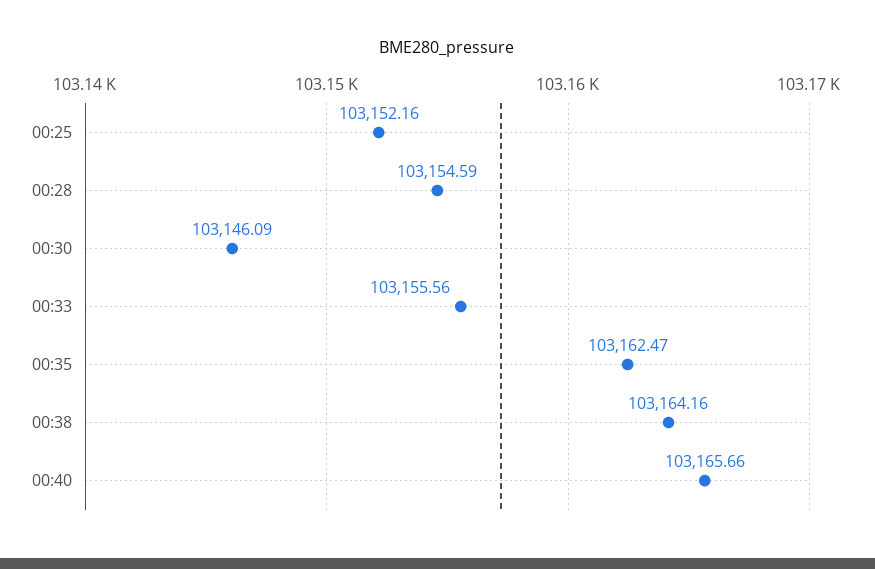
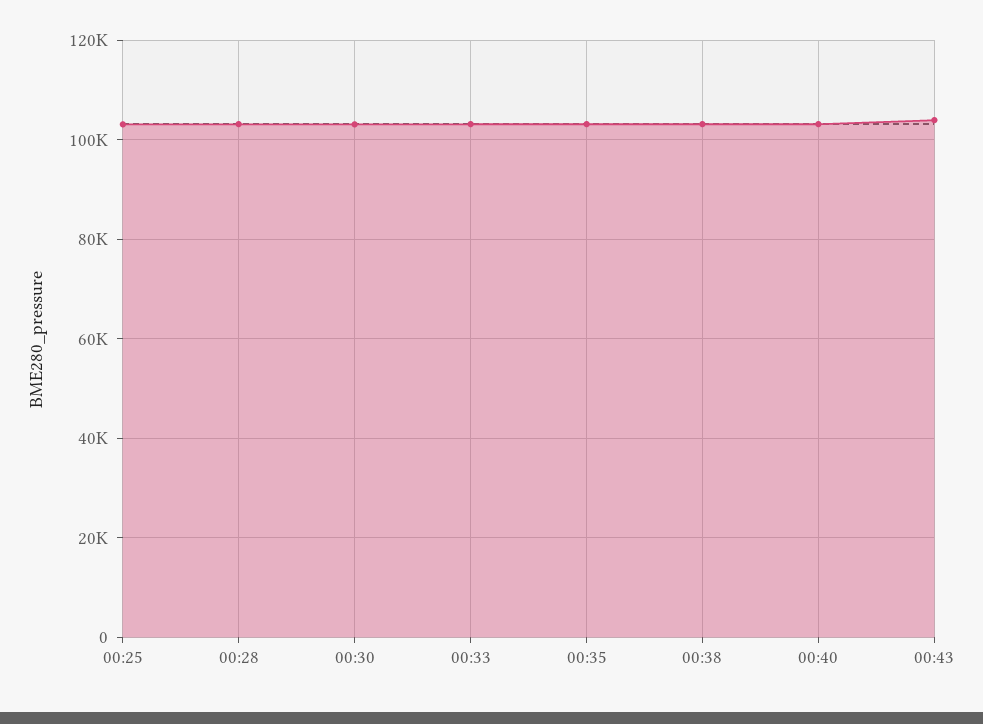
00:43: none -> 104000

